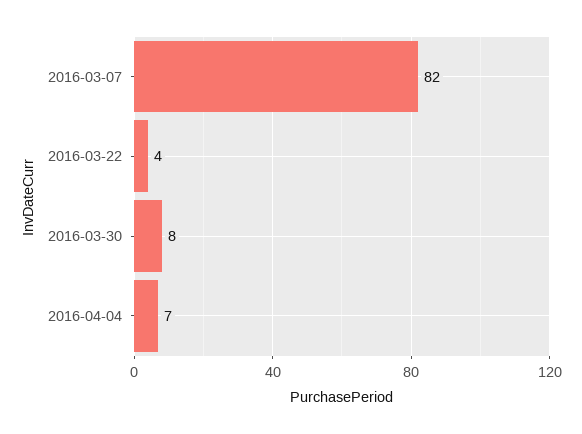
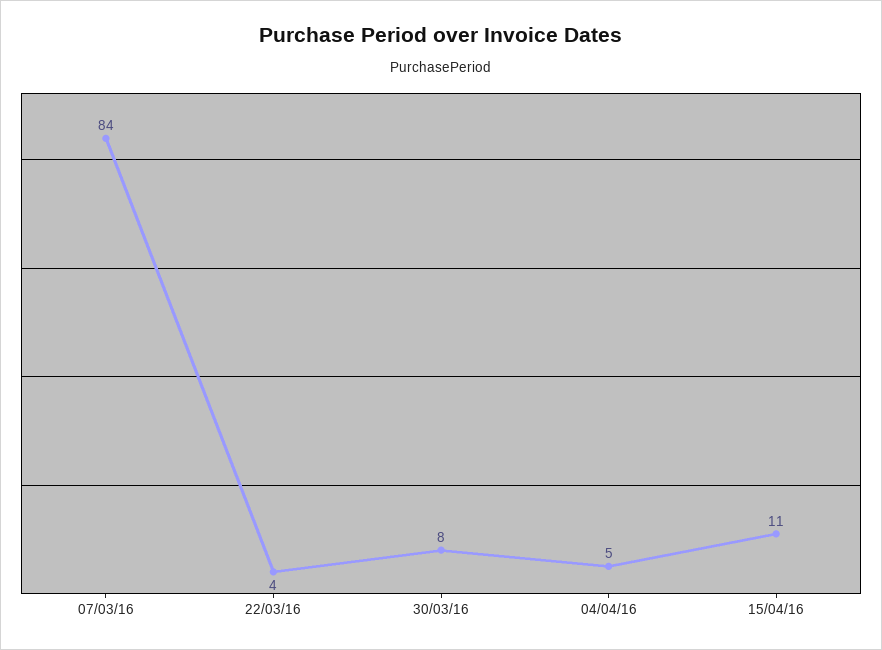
2016-03-07: 82 -> 84
2016-04-04: 7 -> 5
15/04/16: none -> 11

